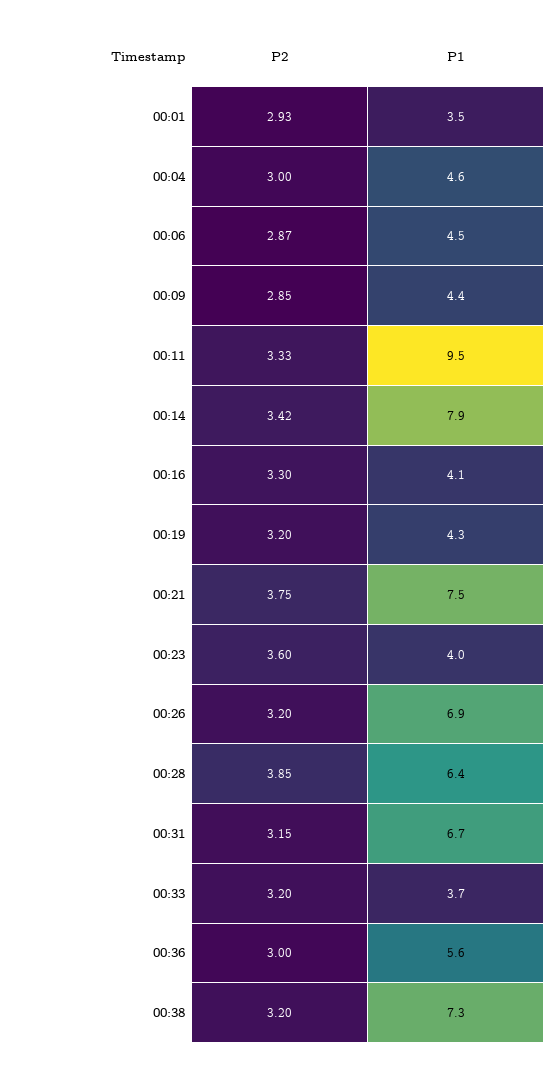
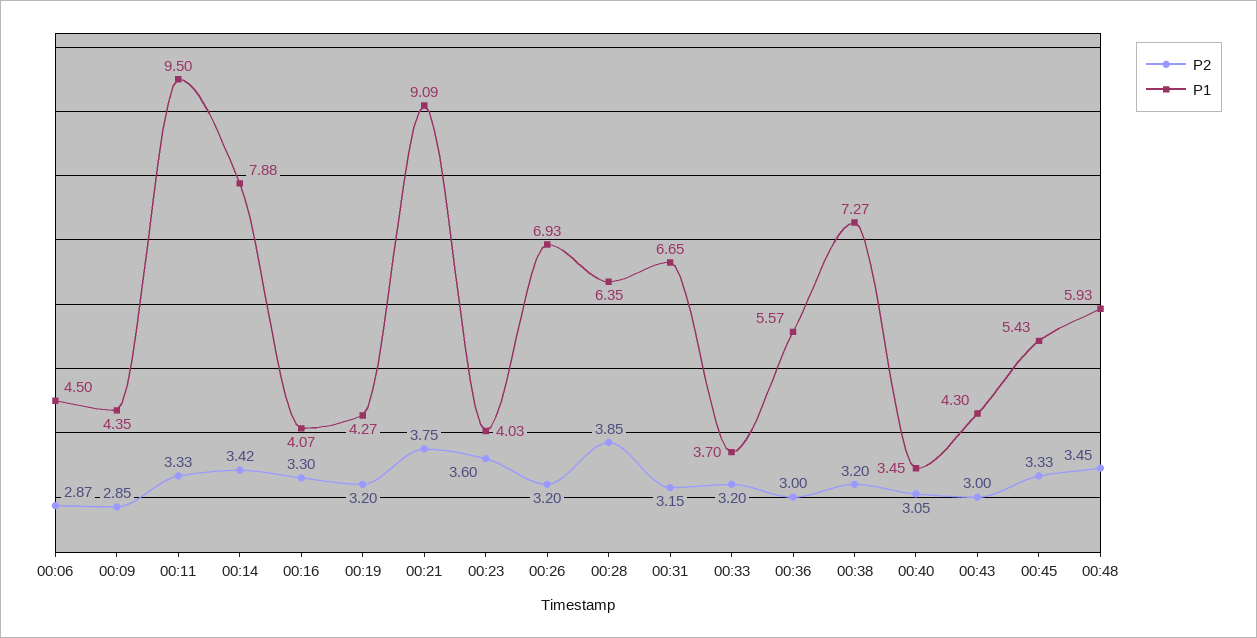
P2, 00:01: 2.93 -> none
P1, 00:01: 3.5 -> none
P2, 00:04: 3 -> none
P1, 00:04: 4.6 -> none
P1, 00:21: 7.5 -> 9.09
P2, 00:40: none -> 3.05
P1, 00:40: none -> 3.45
P2, 00:43: none -> 3
P1, 00:43: none -> 4.3
P2, 00:45: none -> 3.33
P1, 00:45: none -> 5.43
P2, 00:48: none -> 3.45
P1, 00:48: none -> 5.93

